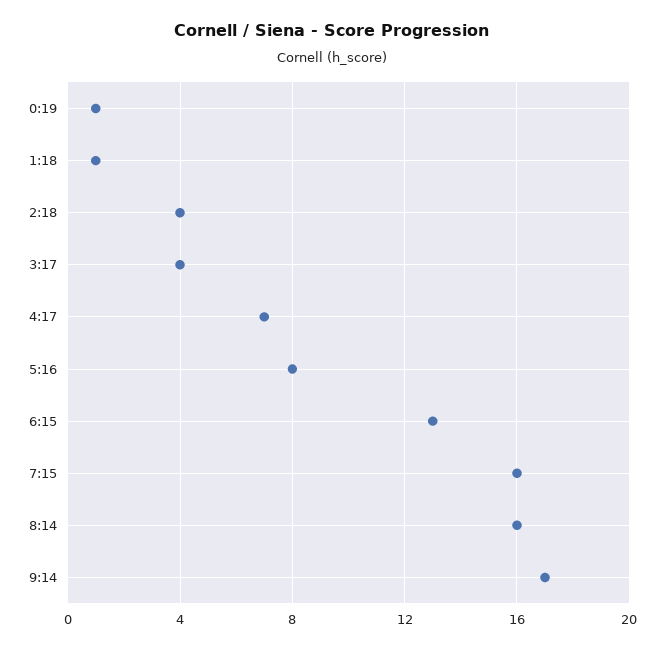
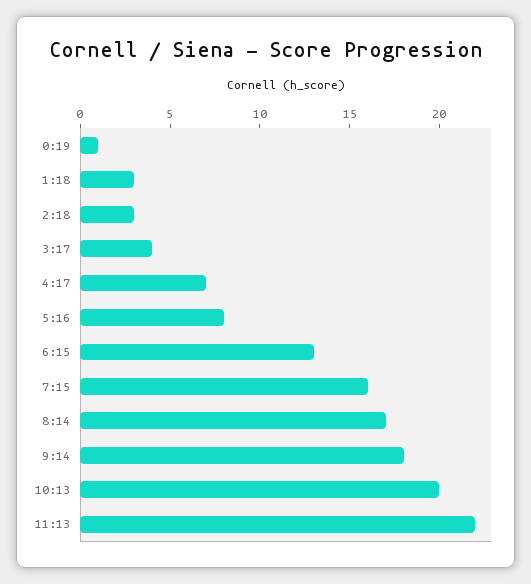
1:18: 1 -> 3
2:18: 4 -> 3
8:14: 16 -> 17
9:14: 17 -> 18
10:13: none -> 20
11:13: none -> 22

